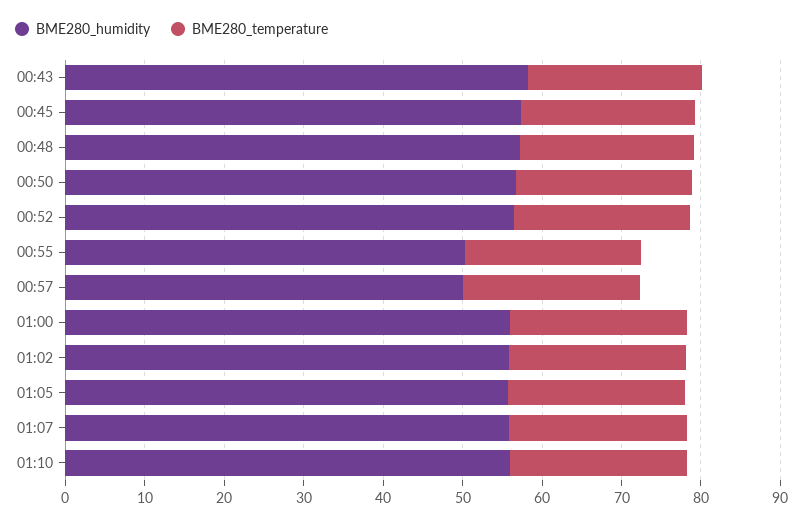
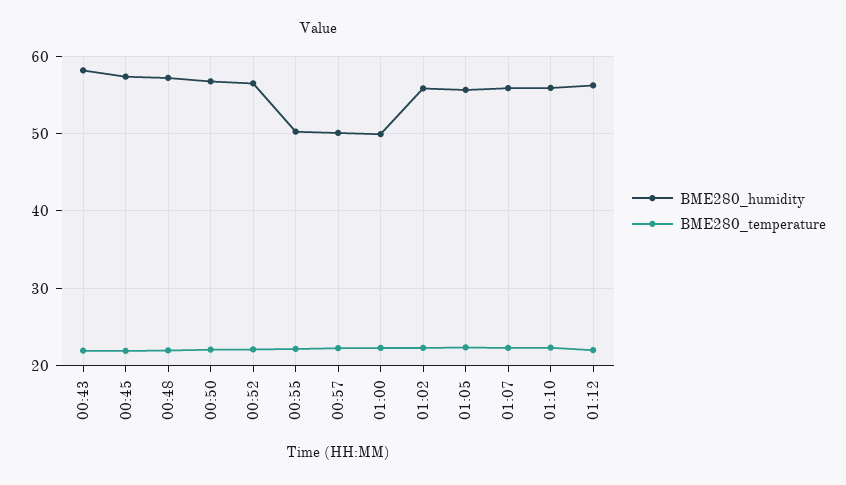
BME280_humidity, 01:00: 56 -> 50
BME280_humidity, 01:12: none -> 56
BME280_temperature, 01:12: none -> 22

